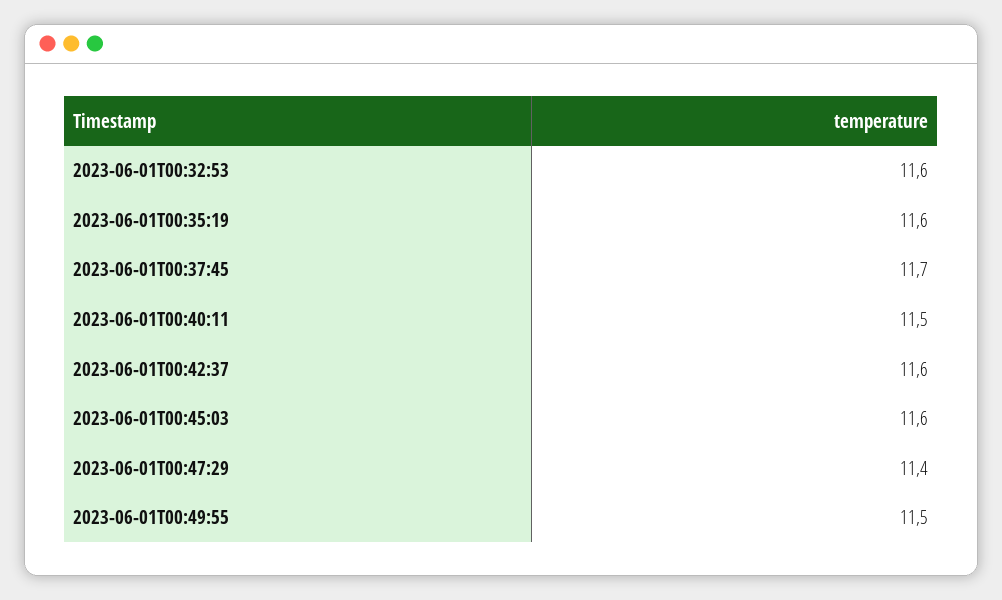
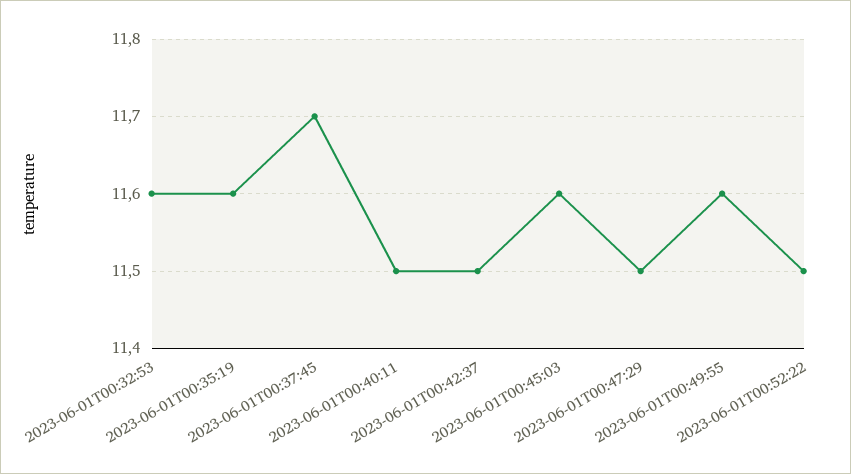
2023-06-01T00:42:37: 11.6 -> 11.5
2023-06-01T00:47:29: 11.4 -> 11.5
2023-06-01T00:49:55: 11.5 -> 11.6
2023-06-01T00:52:22: none -> 11.5

